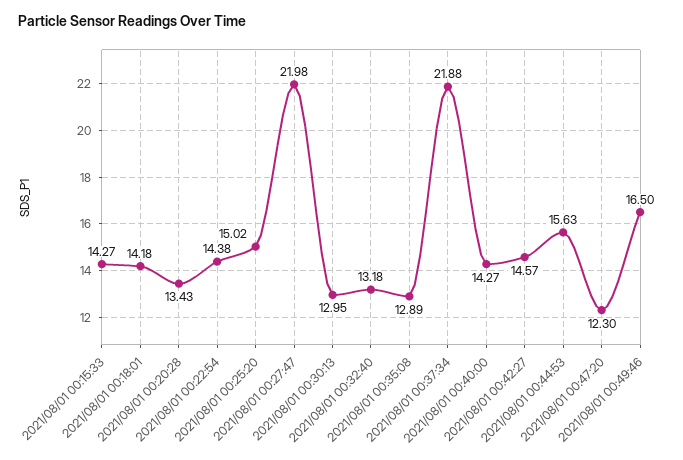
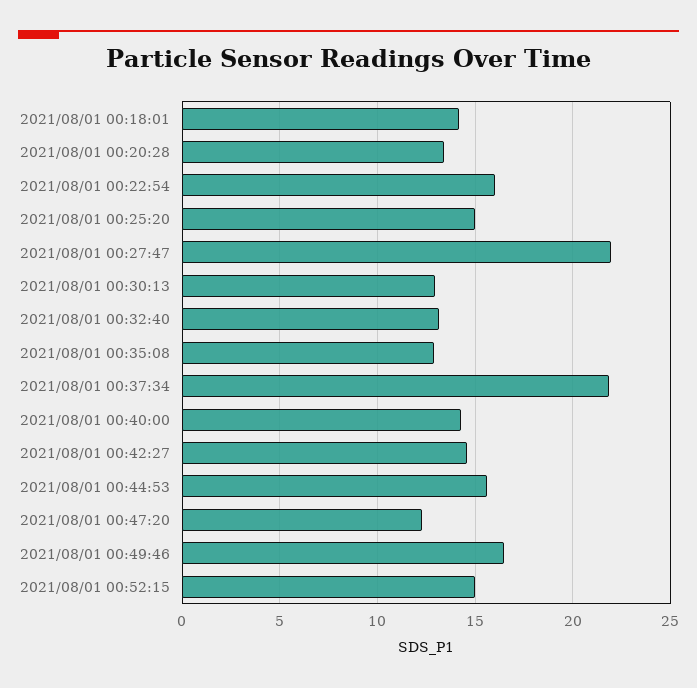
2021/08/01 00:15:33: 14.27 -> none
2021/08/01 00:22:54: 14.38 -> 16
2021/08/01 00:52:15: none -> 15

